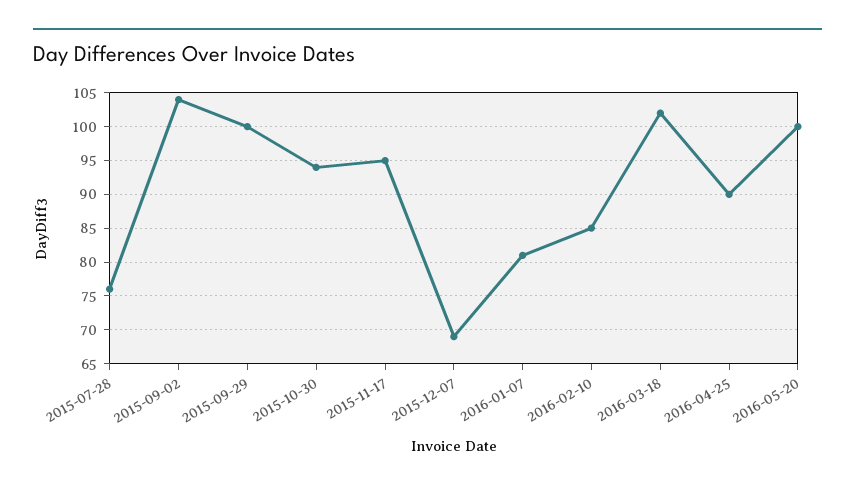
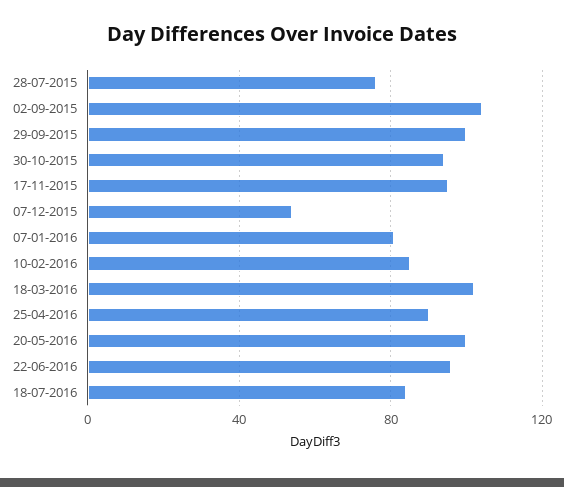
2015-12-07: 69 -> 55
22-06-2016: none -> 95
18-07-2016: none -> 85

